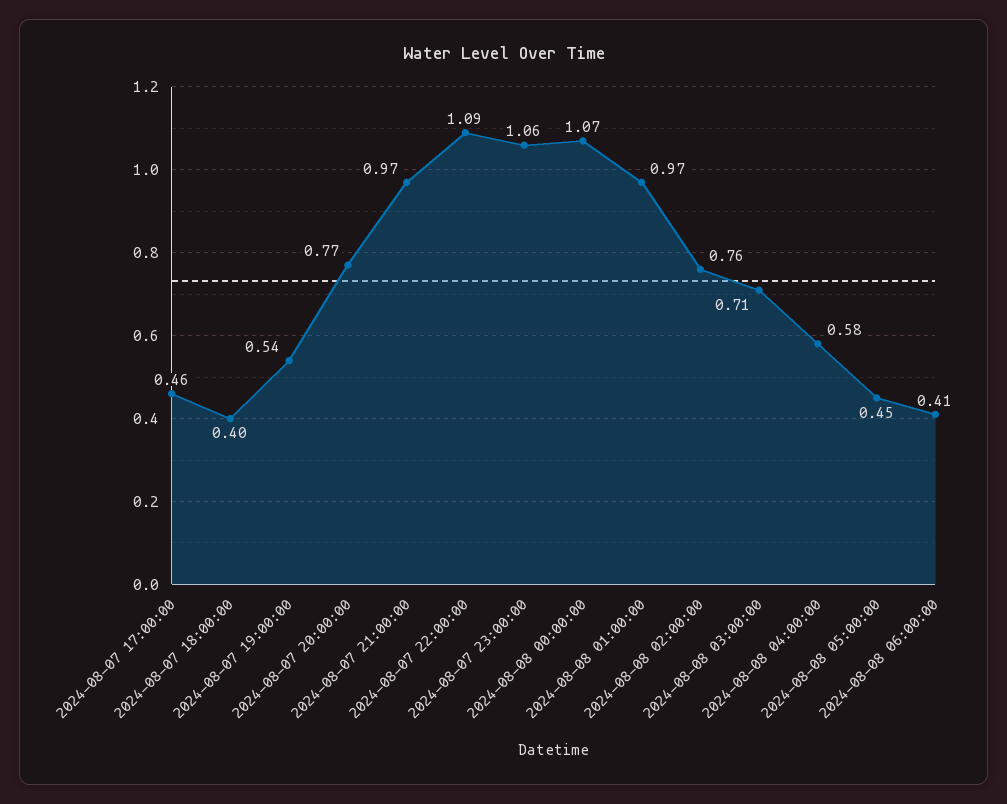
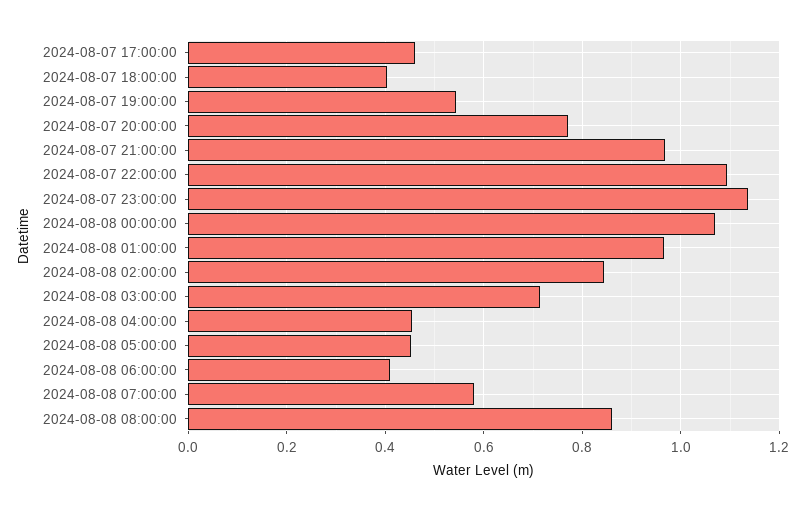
2024-08-07 23:00:00: 1.06 -> 1.14
2024-08-08 02:00:00: 0.76 -> 0.84
2024-08-08 04:00:00: 0.58 -> 0.46
2024-08-08 07:00:00: none -> 0.58
2024-08-08 08:00:00: none -> 0.86

